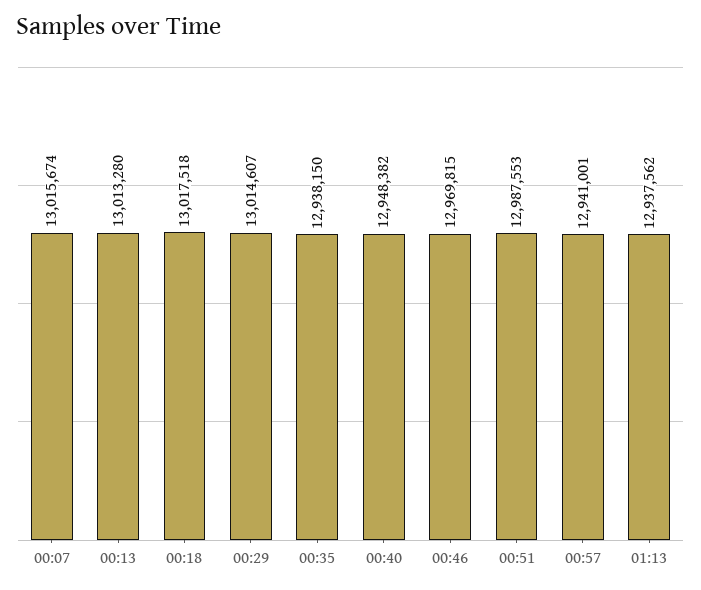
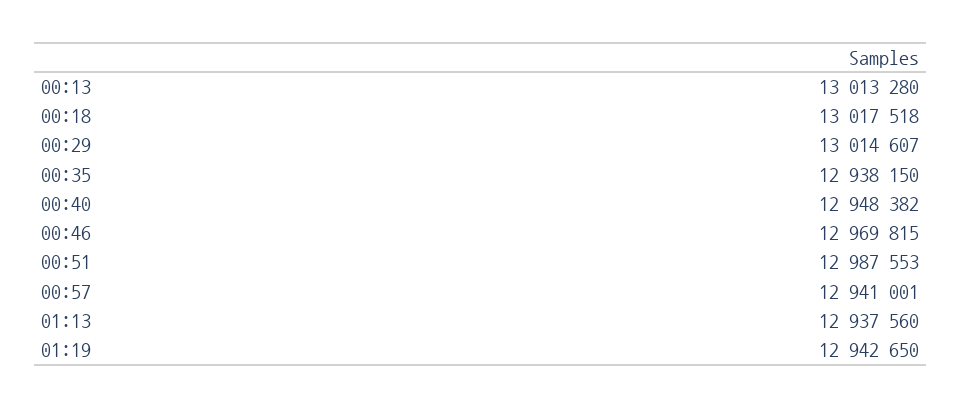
00:07: 13015674 -> none
01:13: 12937562 -> 12937560
01:19: none -> 12942650

